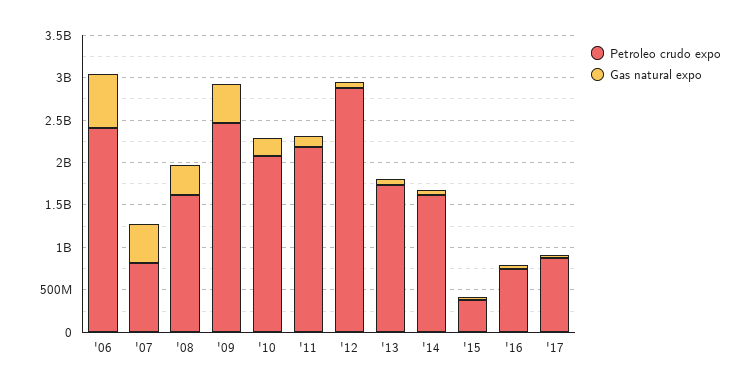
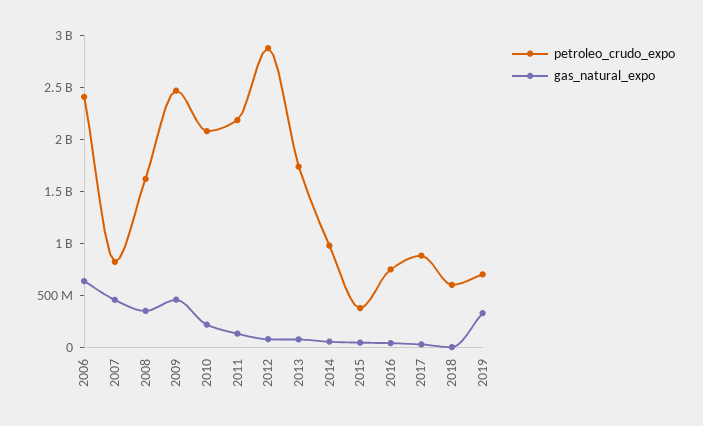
Petroleo crudo expo, '14: 1600000000 -> 1000000000
Petroleo crudo expo, 2018: none -> 600000000
Gas natural expo, 2018: none -> 0
Petroleo crudo expo, 2019: none -> 700000000
Gas natural expo, 2019: none -> 300000000

